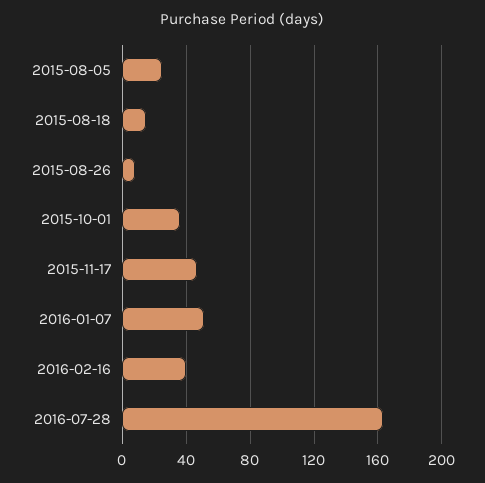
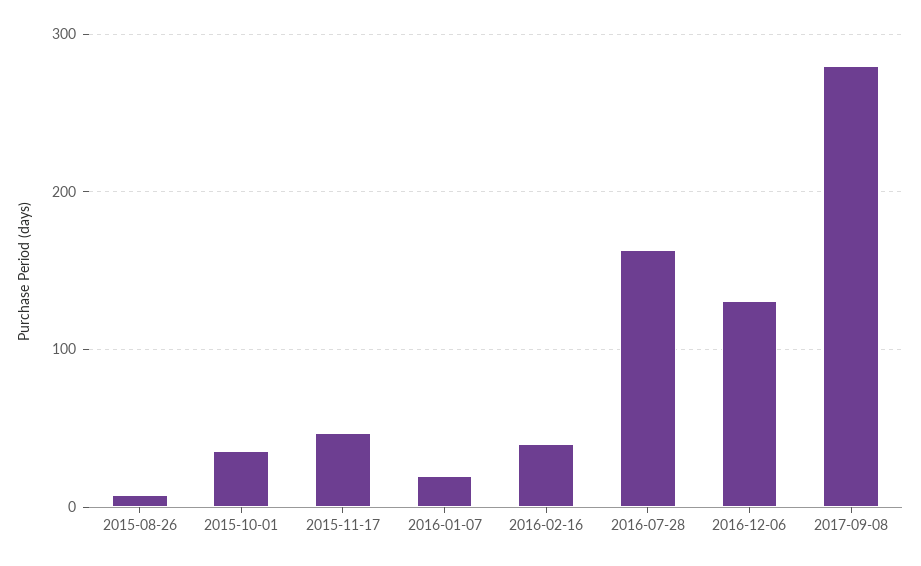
2015-08-05: 25 -> none
2015-08-18: 15 -> none
2016-01-07: 50 -> 20
2016-12-06: none -> 130
2017-09-08: none -> 280

